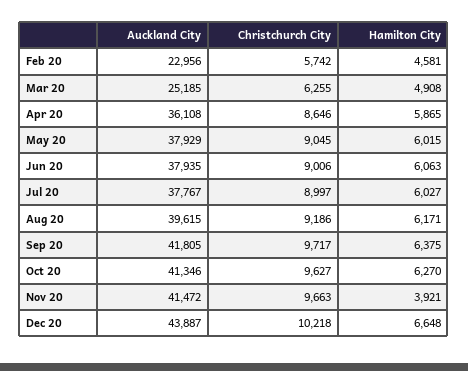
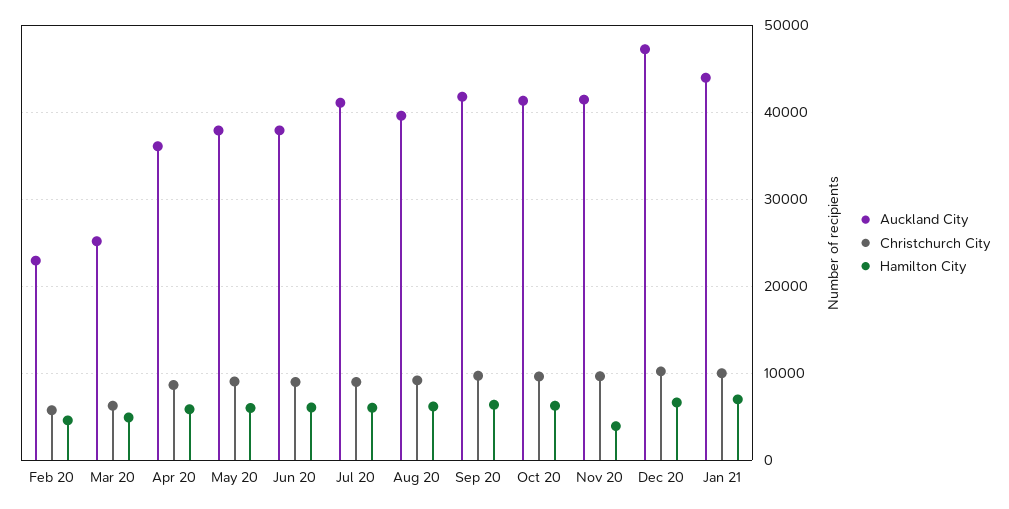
Auckland City, Jul 20: 37767 -> 41000
Auckland City, Dec 20: 43887 -> 47000
Auckland City, Jan 21: none -> 44000
Christchurch City, Jan 21: none -> 10000
Hamilton City, Jan 21: none -> 7000

